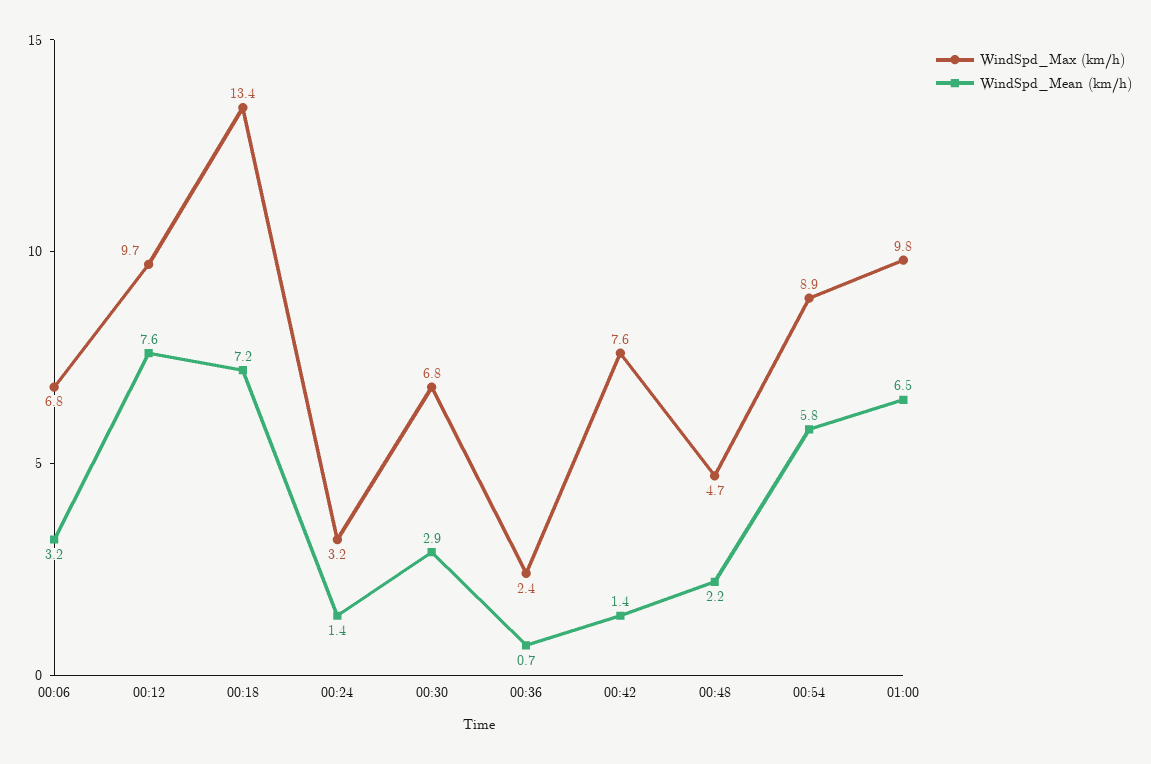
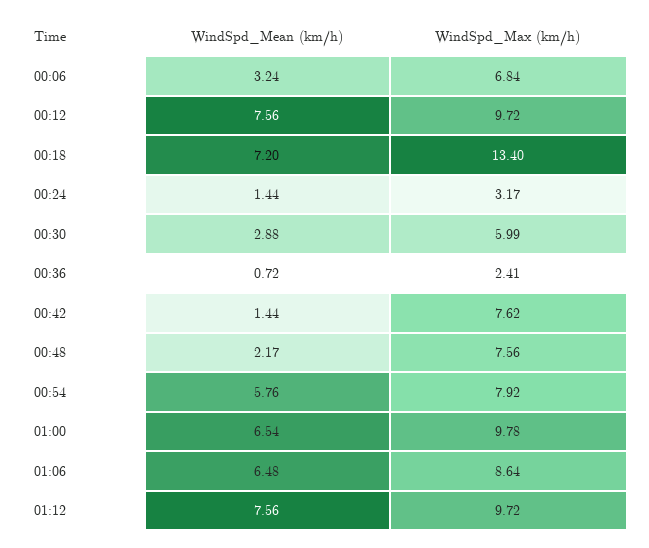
WindSpd_Max (km/h), 00:30: 6.8 -> 5.99
WindSpd_Max (km/h), 00:48: 4.7 -> 7.56
WindSpd_Max (km/h), 00:54: 8.9 -> 7.92
WindSpd_Mean (km/h), 01:06: none -> 6.48
WindSpd_Max (km/h), 01:06: none -> 8.64
WindSpd_Mean (km/h), 01:12: none -> 7.56
WindSpd_Max (km/h), 01:12: none -> 9.72

